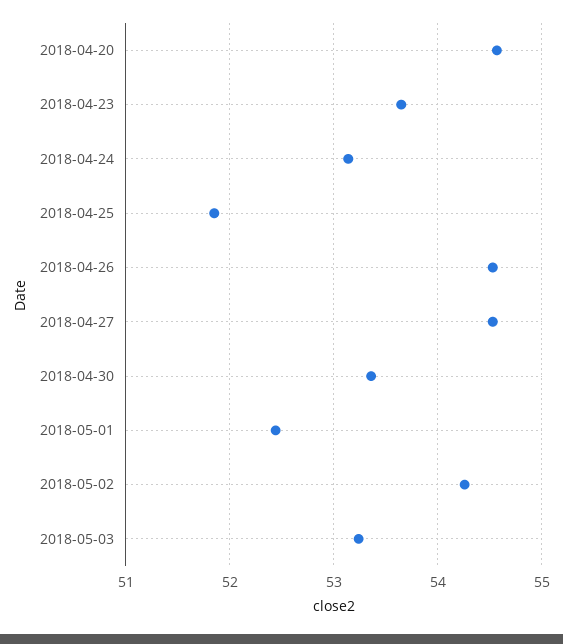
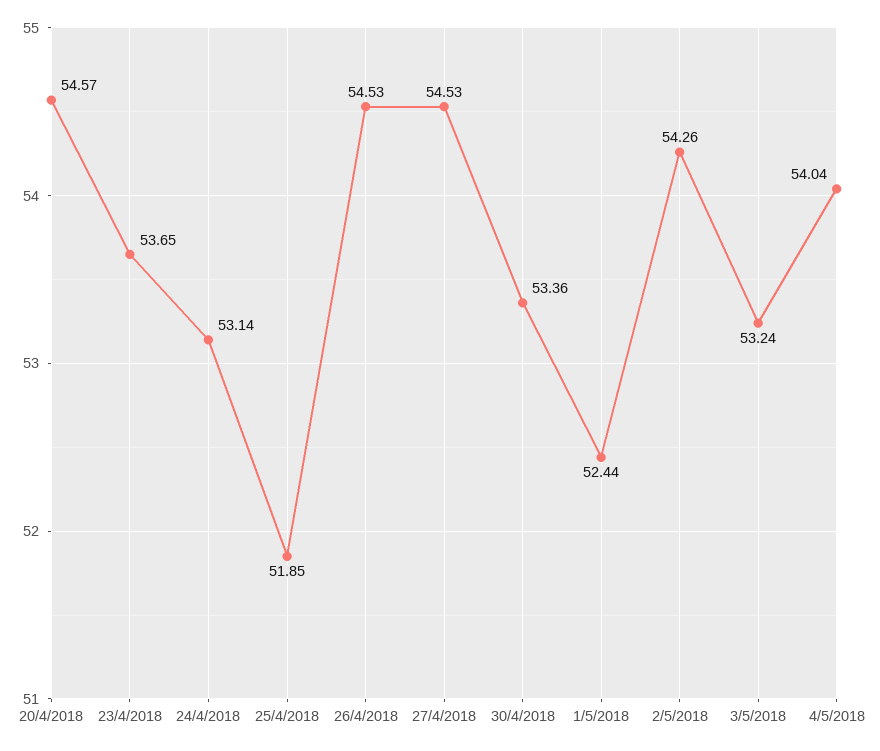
4/5/2018: none -> 54.04

